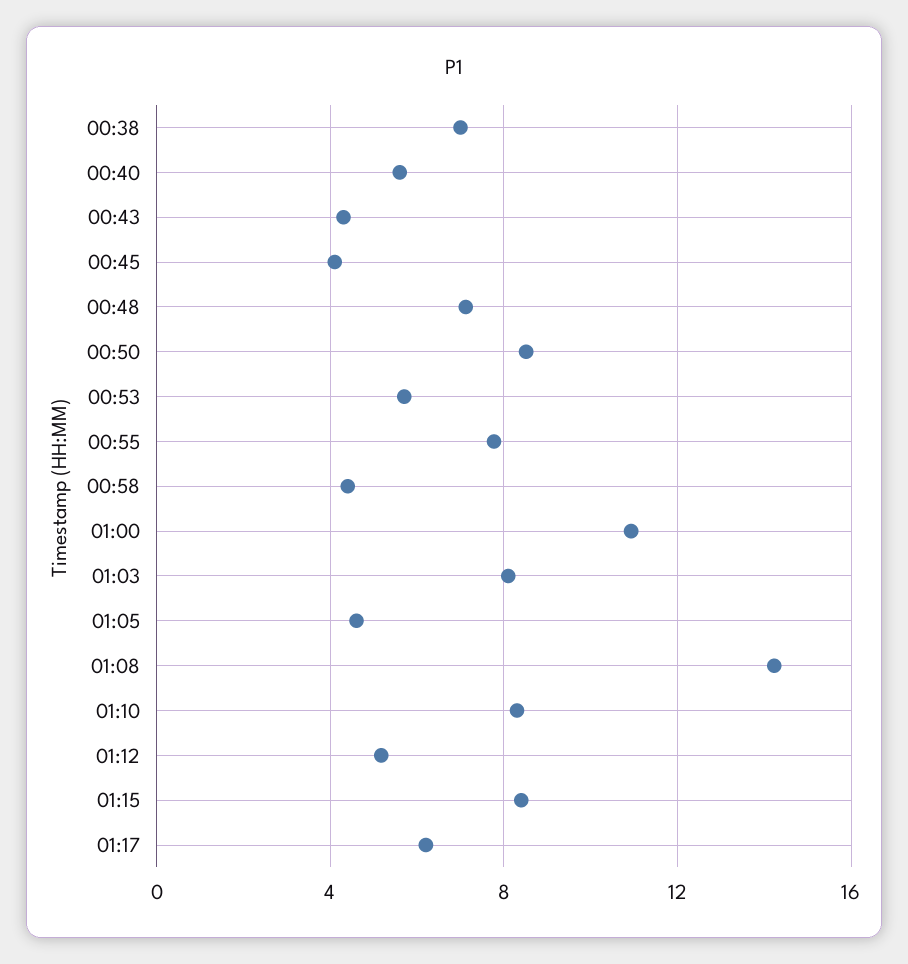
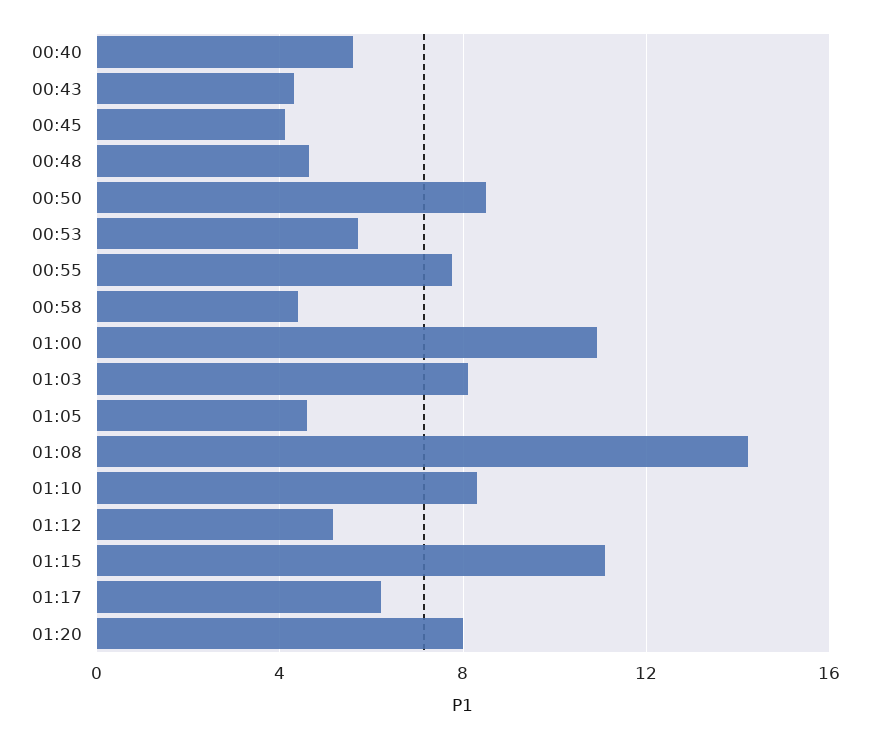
00:38: 7 -> none
00:48: 7 -> 4.5
01:15: 8.5 -> 11
01:20: none -> 8

